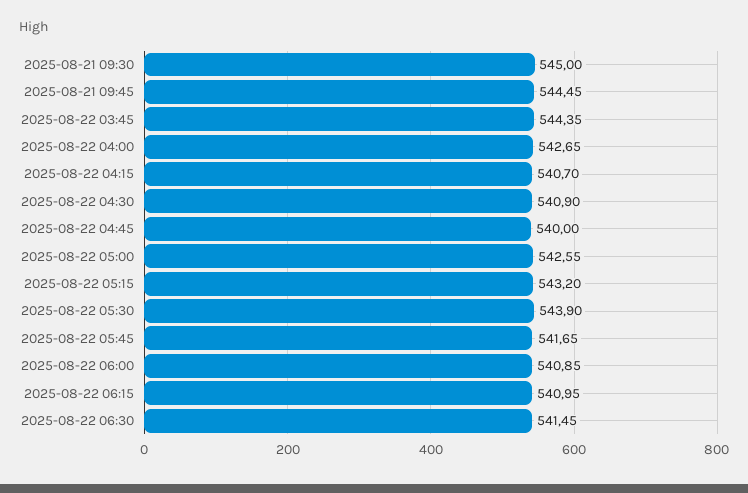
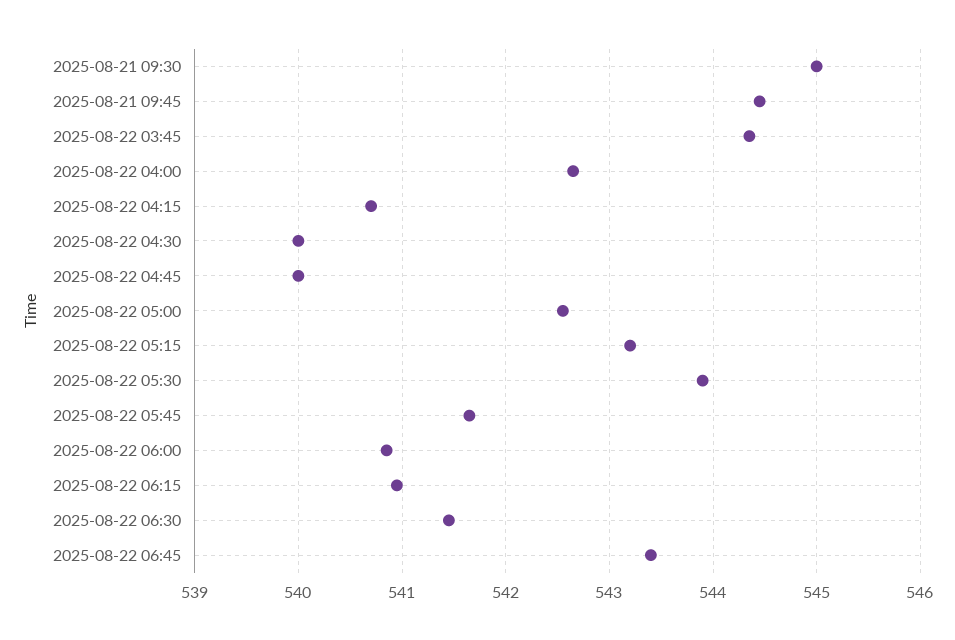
2025-08-22 04:30: 540.9 -> 540
2025-08-22 06:45: none -> 543.4

